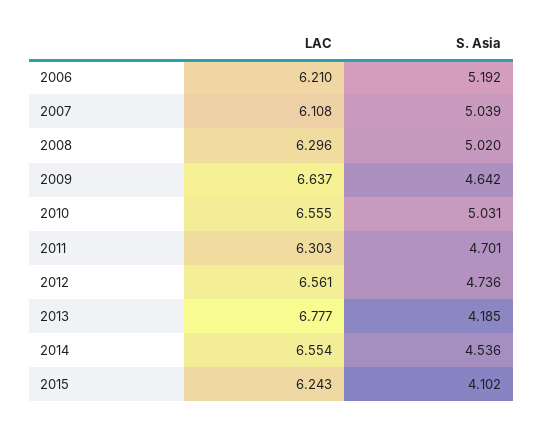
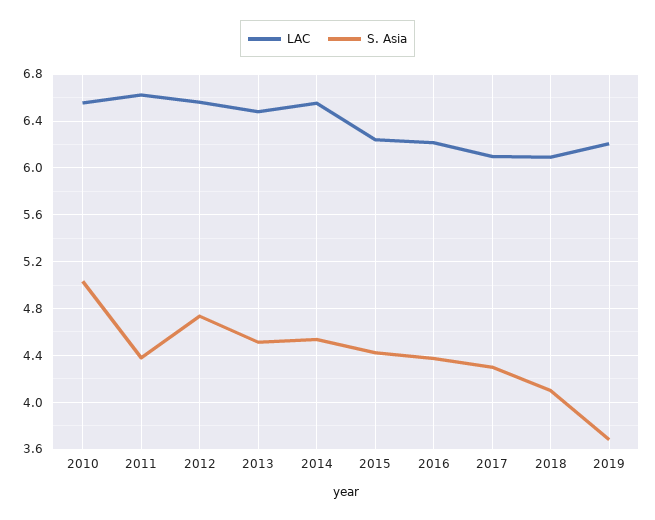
LAC, 2006: 6.21 -> none
S. Asia, 2006: 5.192 -> none
LAC, 2007: 6.108 -> none
S. Asia, 2007: 5.039 -> none
LAC, 2008: 6.296 -> none
S. Asia, 2008: 5.02 -> none
LAC, 2009: 6.637 -> none
S. Asia, 2009: 4.642 -> none
LAC, 2011: 6.303 -> 6.6
S. Asia, 2011: 4.701 -> 4.4
LAC, 2013: 6.777 -> 6.5
S. Asia, 2013: 4.185 -> 4.5
S. Asia, 2015: 4.102 -> 4.4
LAC, 2016: none -> 6.2
S. Asia, 2016: none -> 4.4
LAC, 2017: none -> 6.1
S. Asia, 2017: none -> 4.3
LAC, 2018: none -> 6.1
S. Asia, 2018: none -> 4.1
LAC, 2019: none -> 6.2
S. Asia, 2019: none -> 3.7

